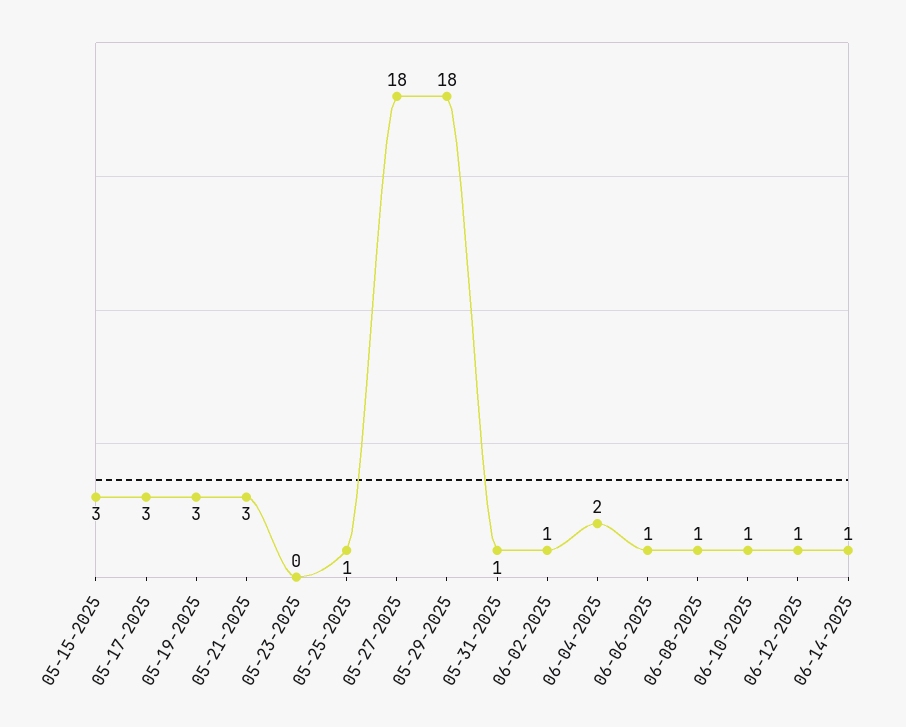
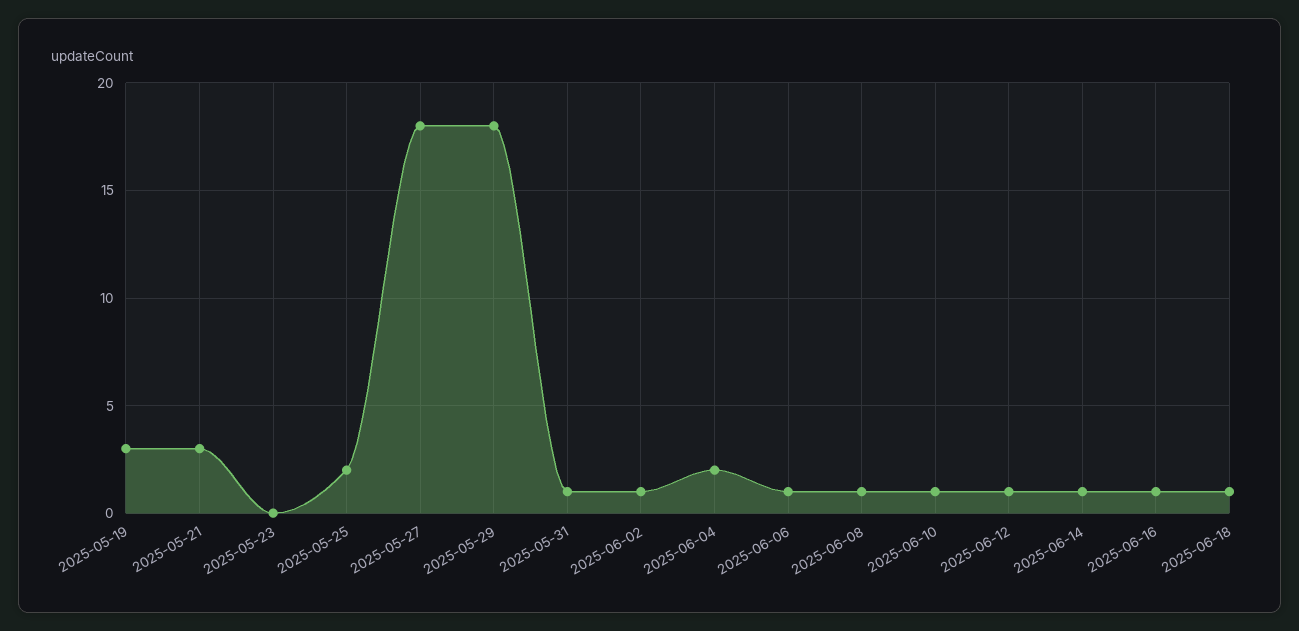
05-15-2025: 3 -> none
05-17-2025: 3 -> none
05-25-2025: 1 -> 2
2025-06-16: none -> 1
2025-06-18: none -> 1

